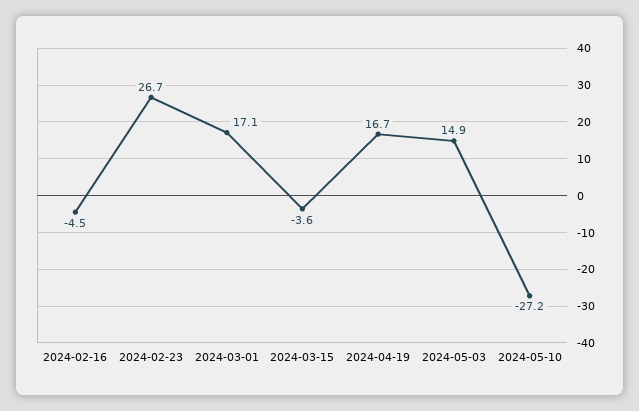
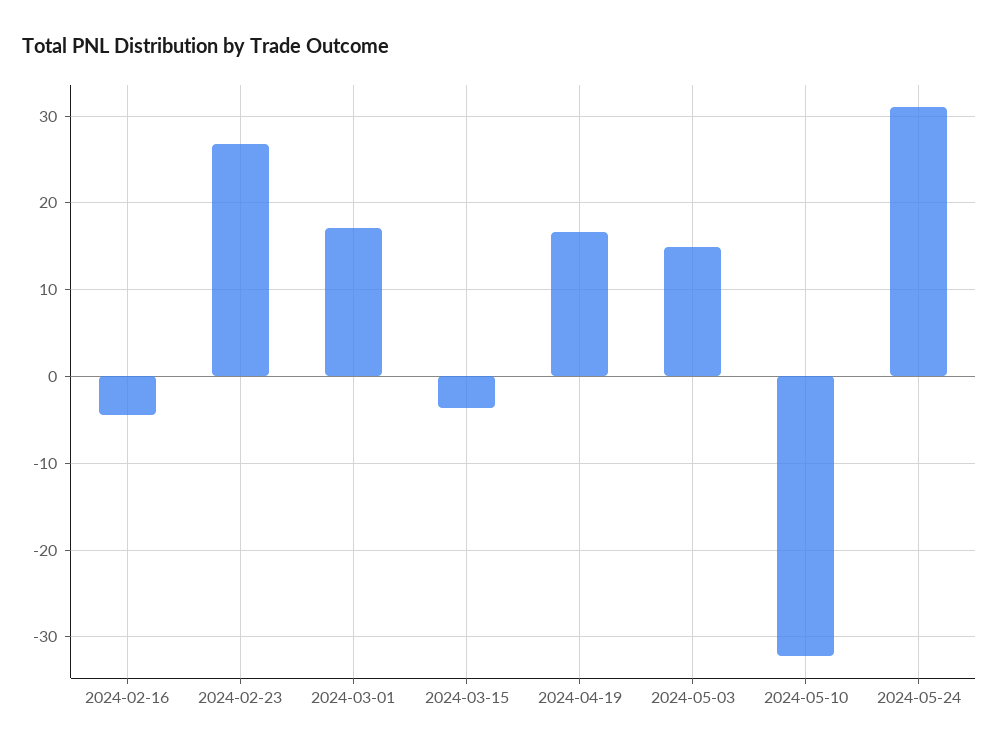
2024-05-10: -27.2 -> -32
2024-05-24: none -> 31

